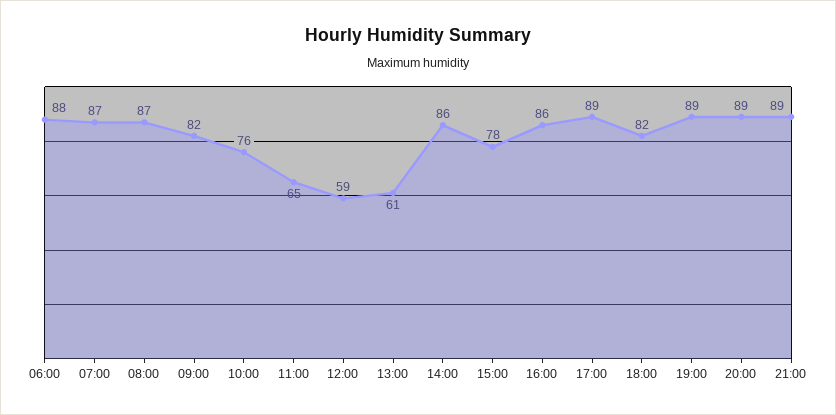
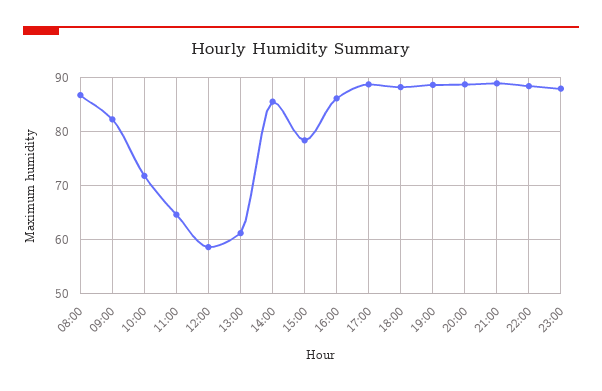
06:00: 88 -> none
07:00: 87 -> none
10:00: 76 -> 72
18:00: 82 -> 88
22:00: none -> 88
23:00: none -> 88

